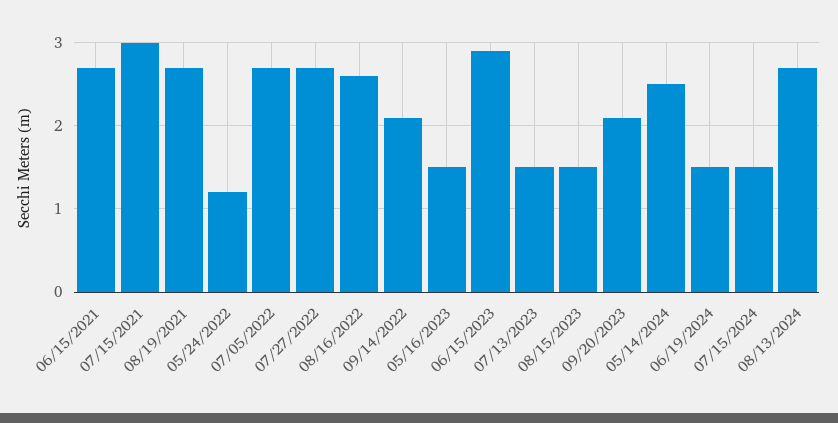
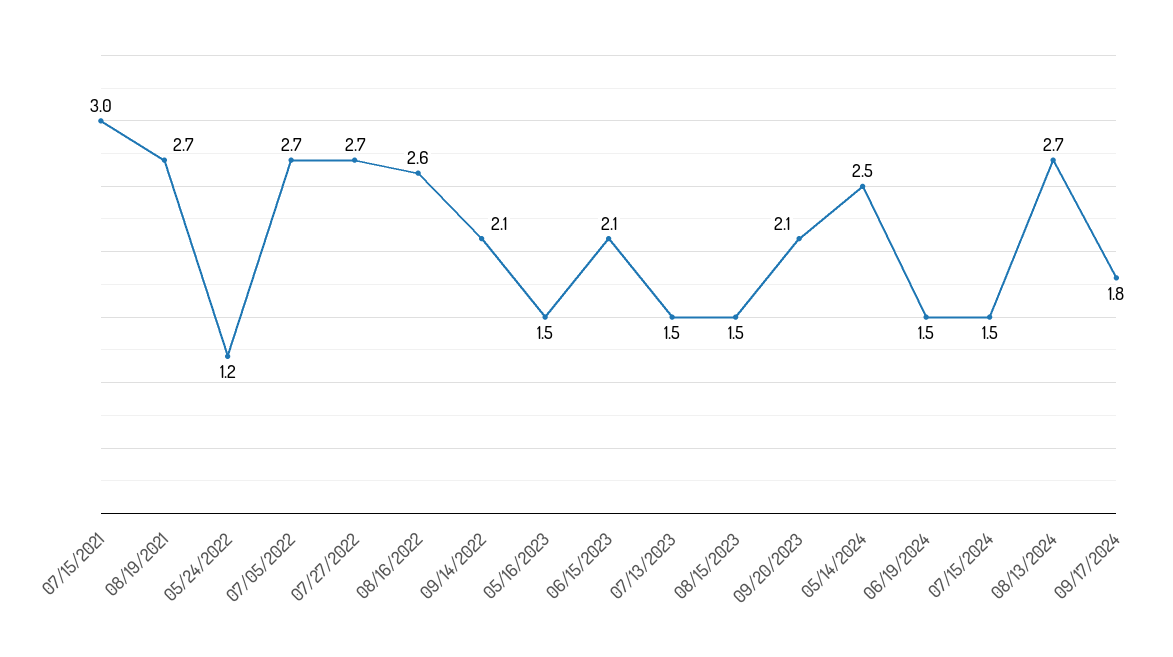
06/15/2021: 2.7 -> none
06/15/2023: 2.9 -> 2.1
09/17/2024: none -> 1.8

